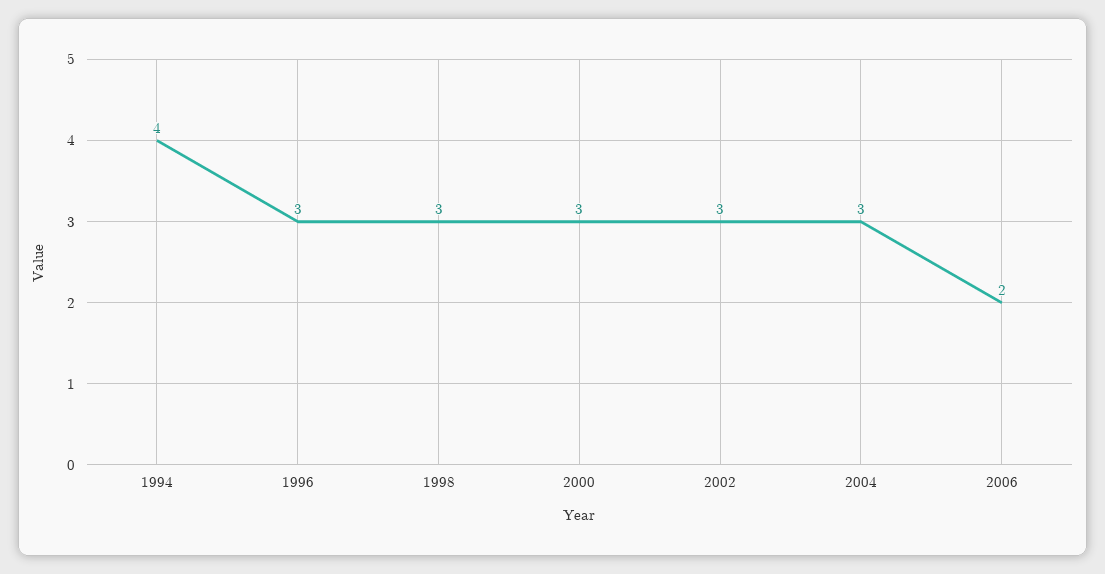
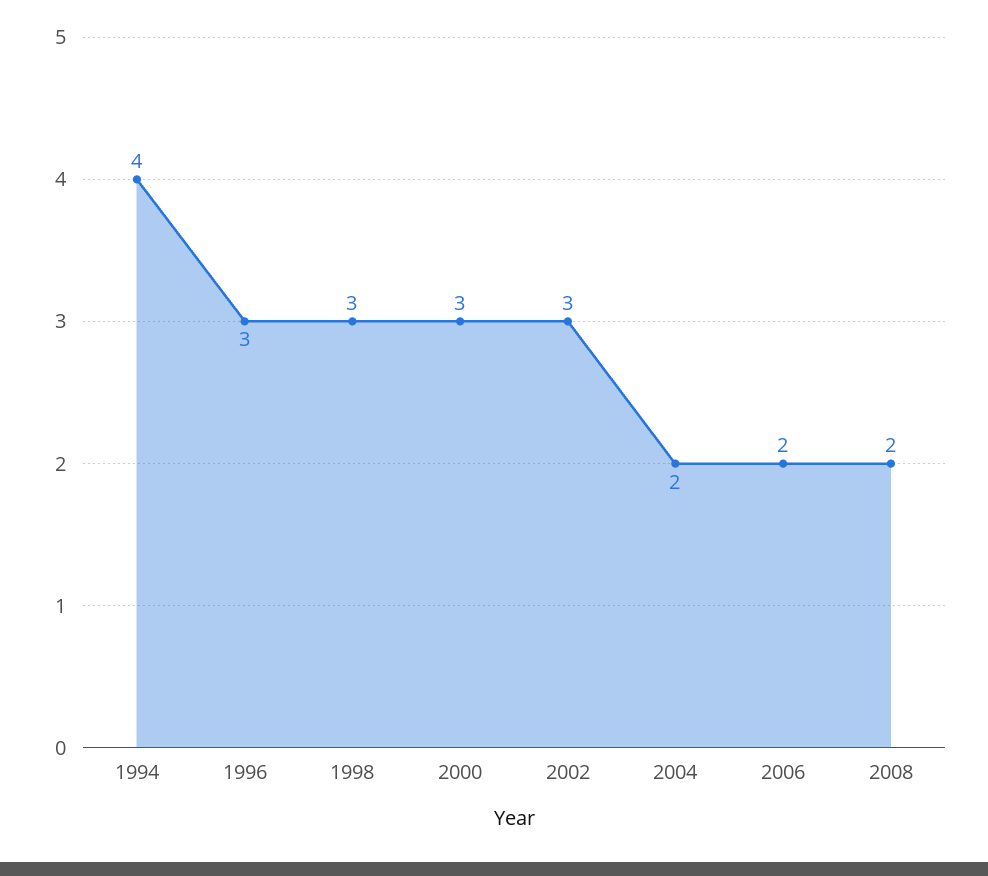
2004: 3 -> 2
2008: none -> 2

